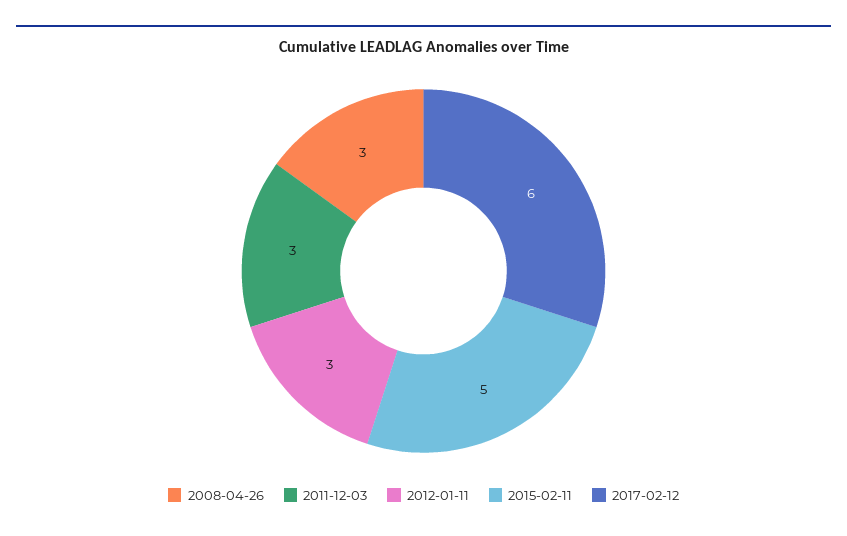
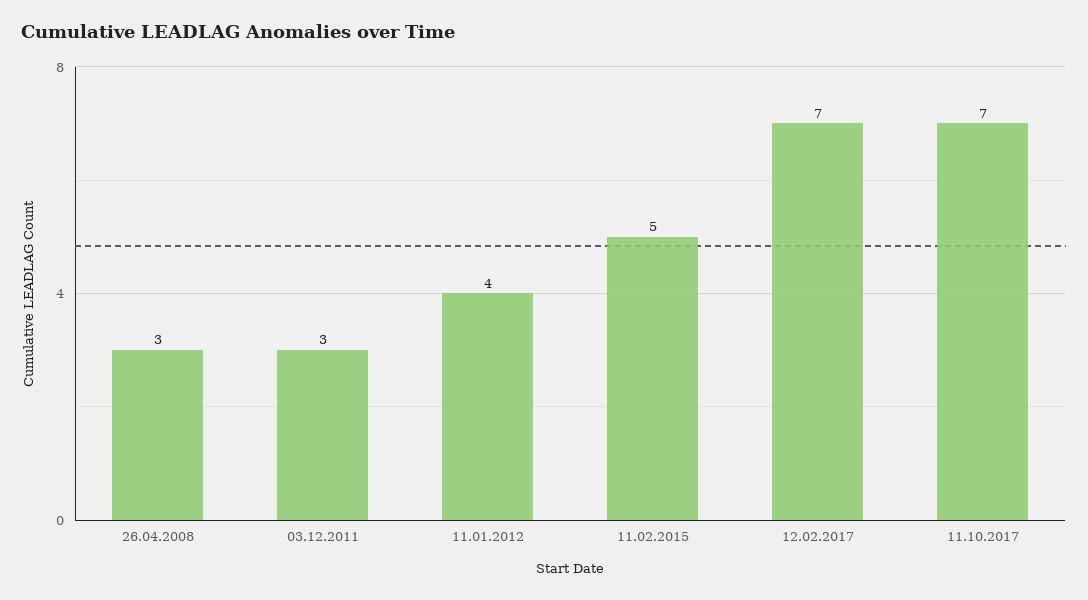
2012-01-11: 3 -> 4
2017-02-12: 6 -> 7
11.10.2017: none -> 7

